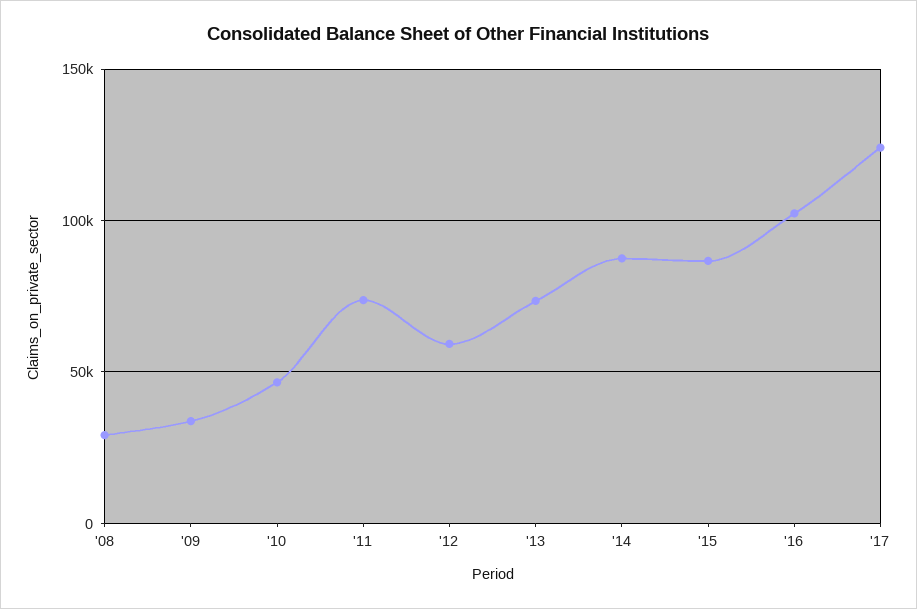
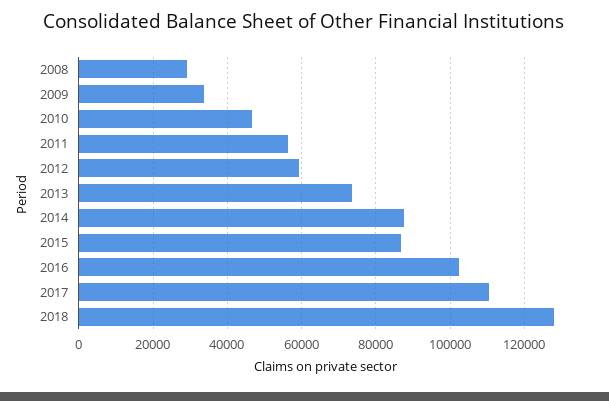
'11: 75000 -> 56000
'17: 125000 -> 110000
2018: none -> 128000

